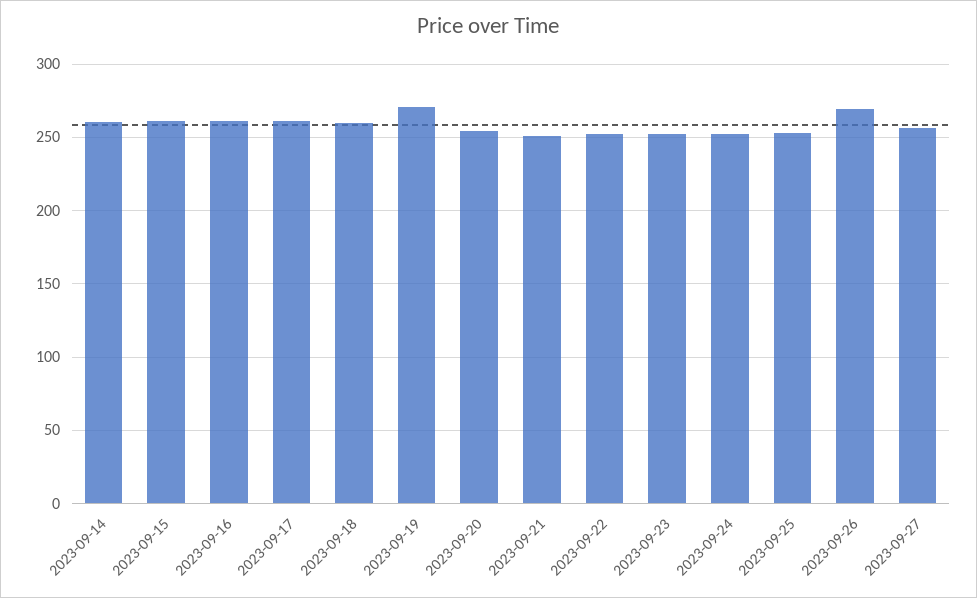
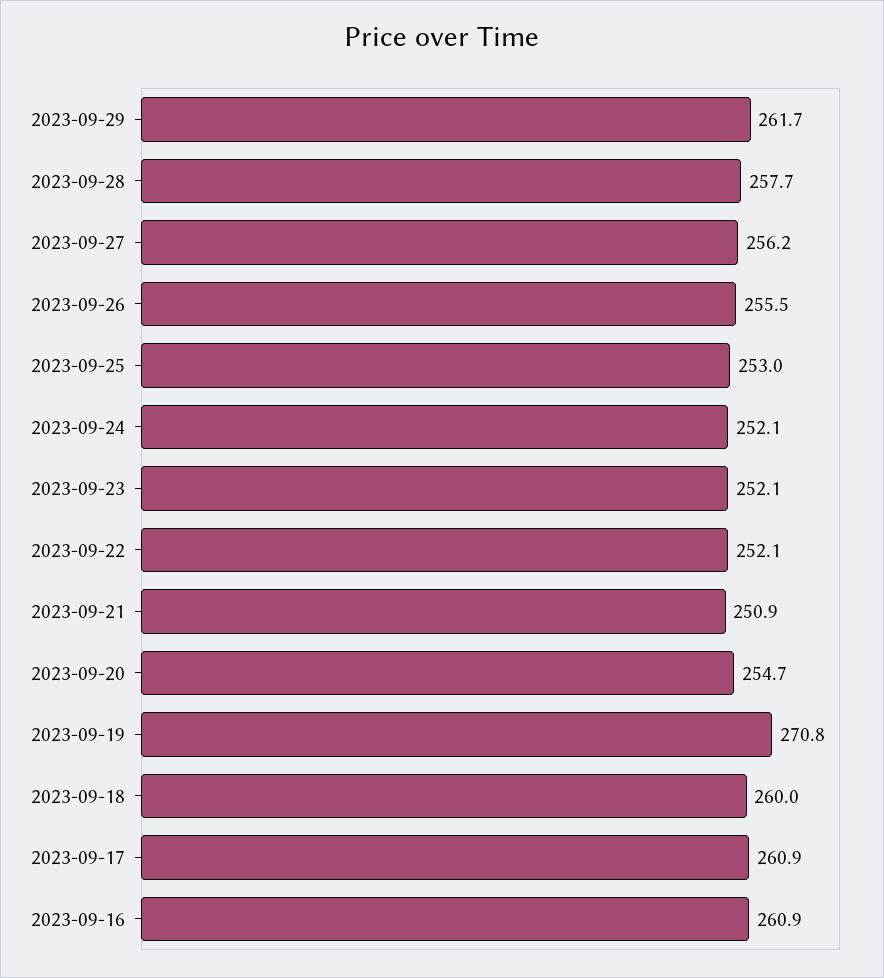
2023-09-14: 260 -> none
2023-09-15: 260 -> none
2023-09-26: 270 -> 255.5
2023-09-29: none -> 261.7
2023-09-28: none -> 257.7

